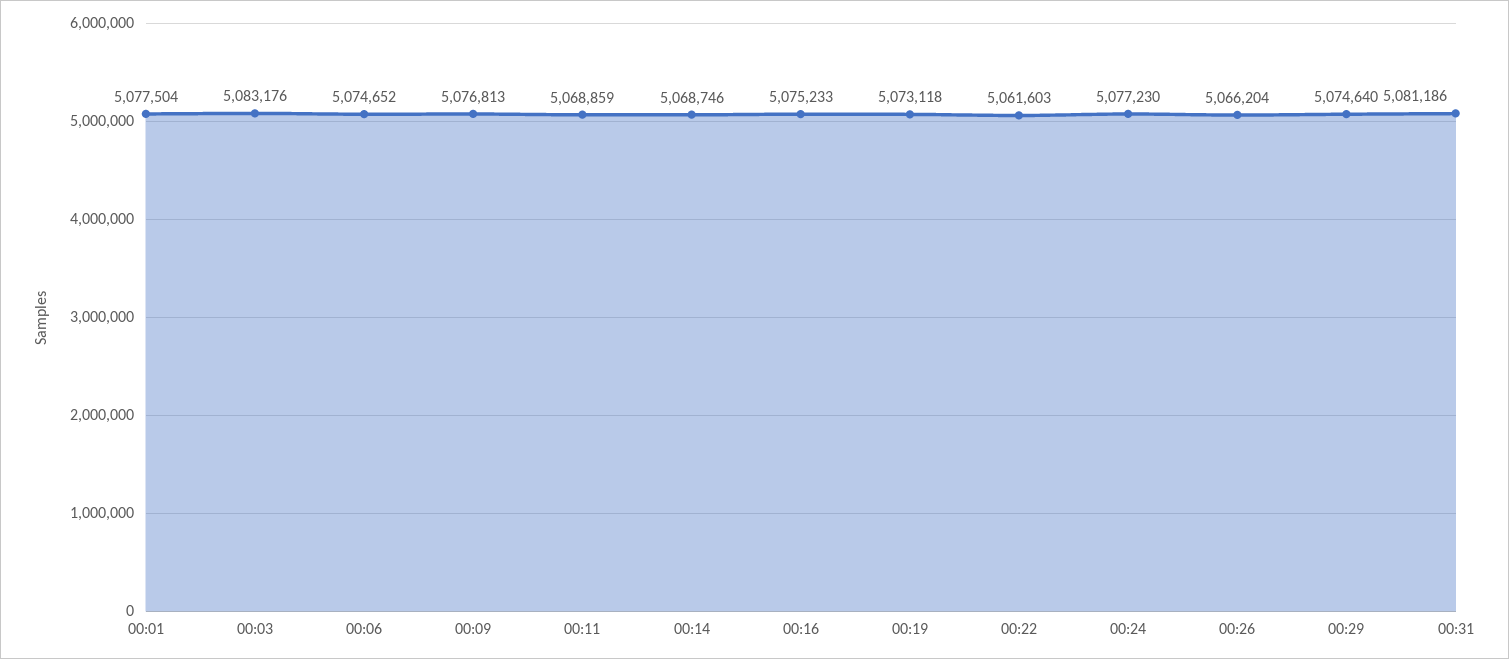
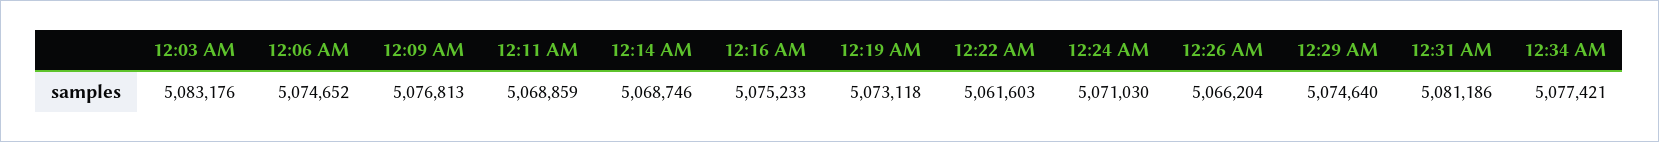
00:01: 5077504 -> none
00:24: 5077230 -> 5071030
12:34 AM: none -> 5077421

